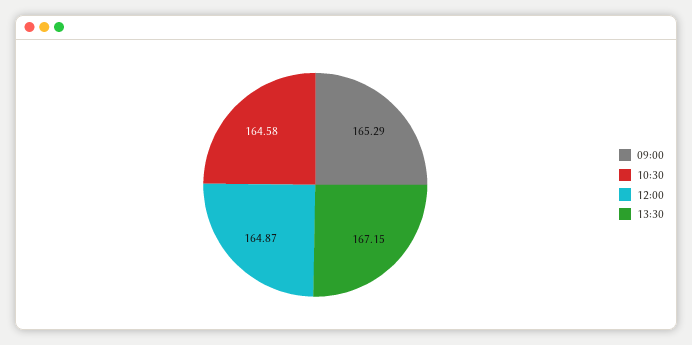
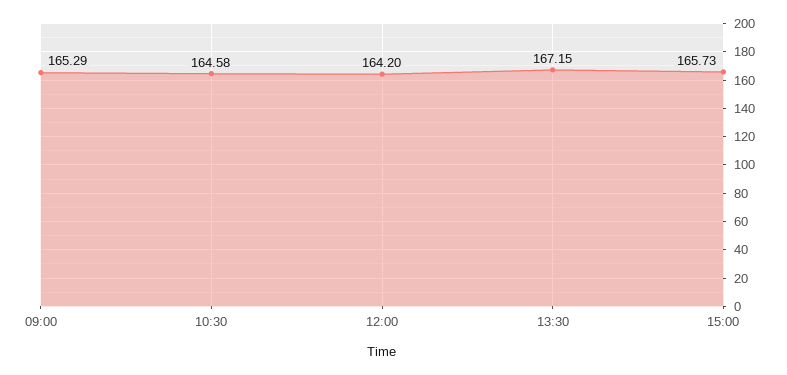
12:00: 164.87 -> 164.2
15:00: none -> 165.73

